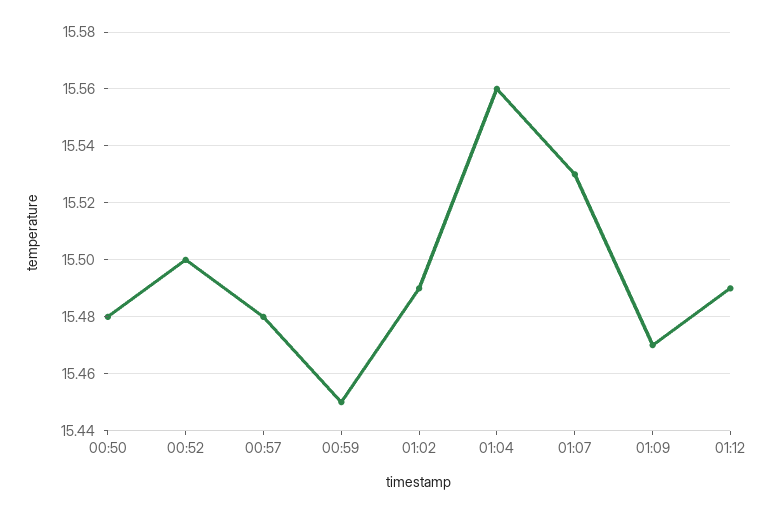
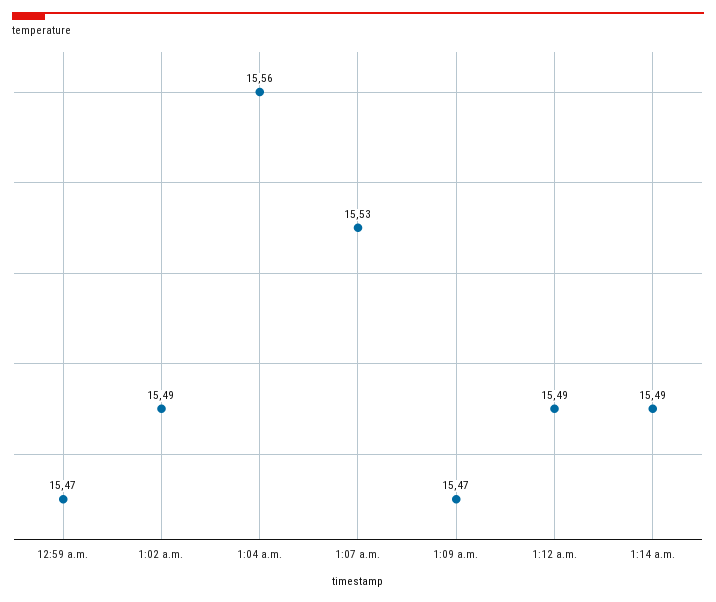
00:50: 15.48 -> none
00:52: 15.5 -> none
00:57: 15.48 -> none
00:59: 15.45 -> 15.47
1:14 a.m.: none -> 15.49

